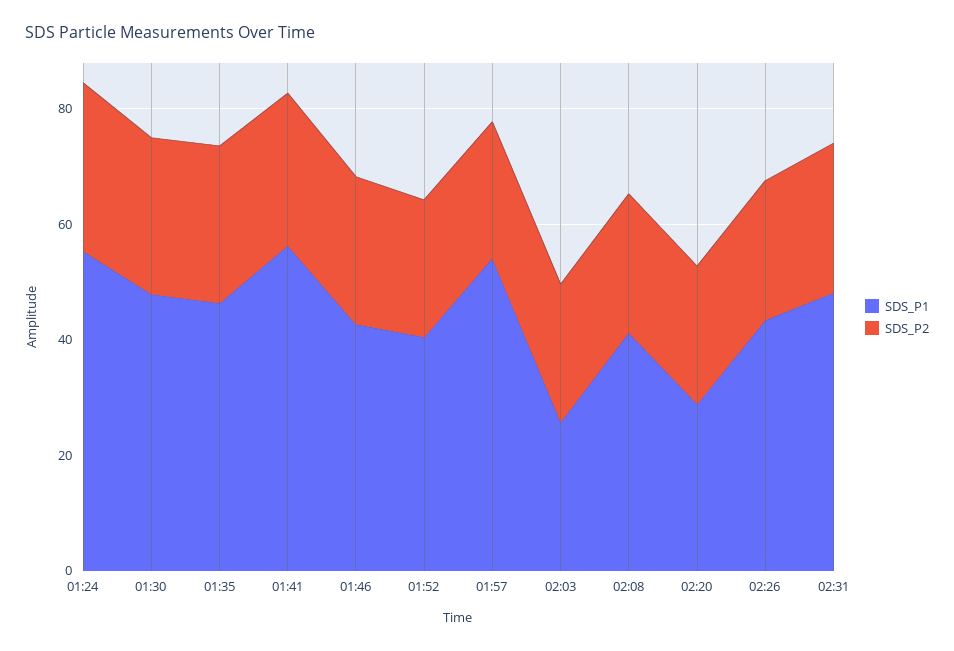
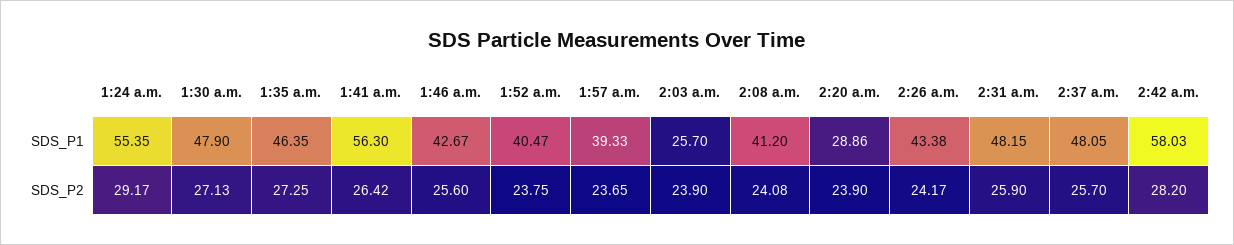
SDS_P1, 01:57: 55 -> 39.33
SDS_P1, 2:37 a.m.: none -> 48.05
SDS_P1, 2:42 a.m.: none -> 58.03
SDS_P2, 2:37 a.m.: none -> 25.7
SDS_P2, 2:42 a.m.: none -> 28.2

